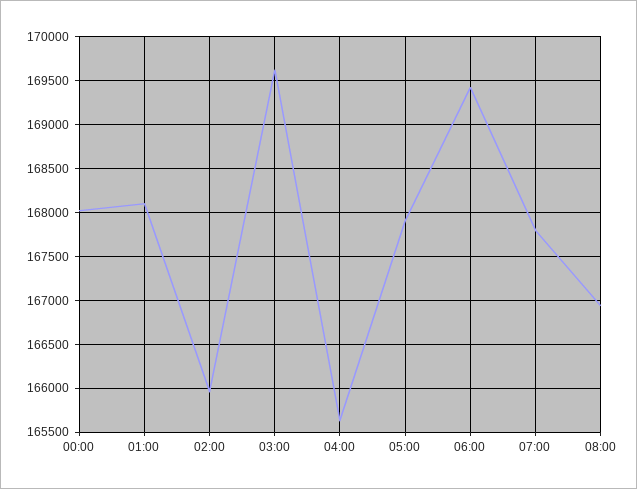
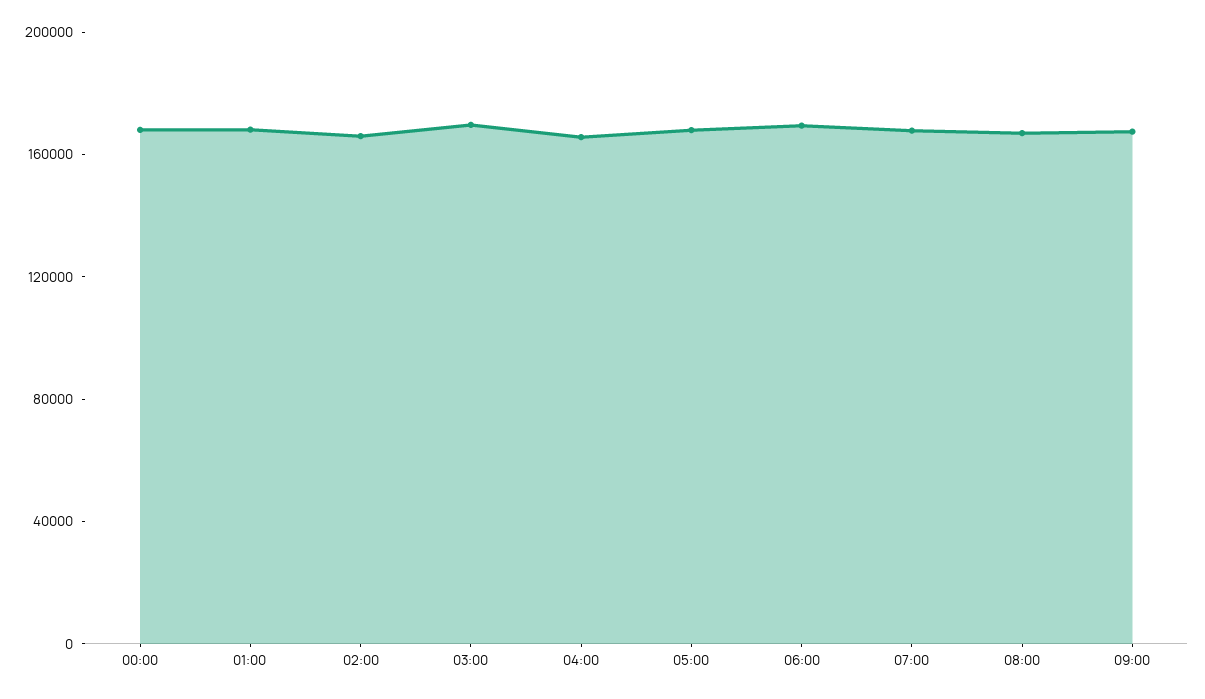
09:00: none -> 170000

